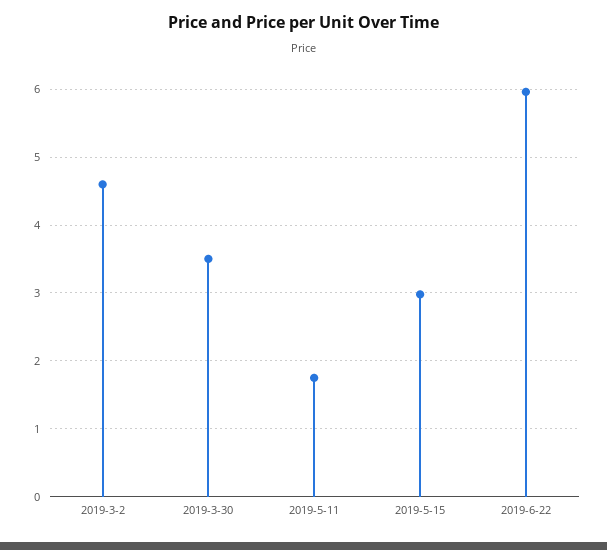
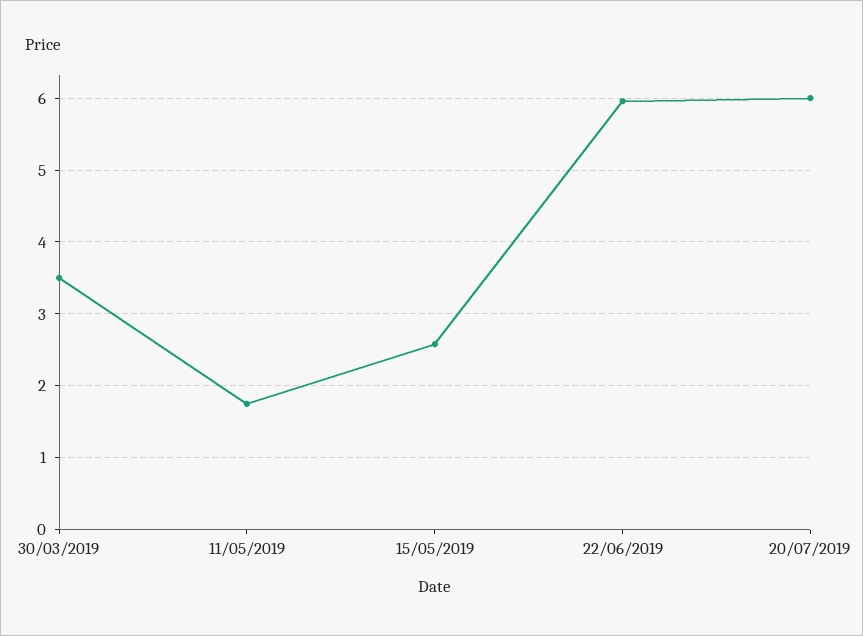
2019-3-2: 4.6 -> none
2019-5-15: 3 -> 2.6
20/07/2019: none -> 6

